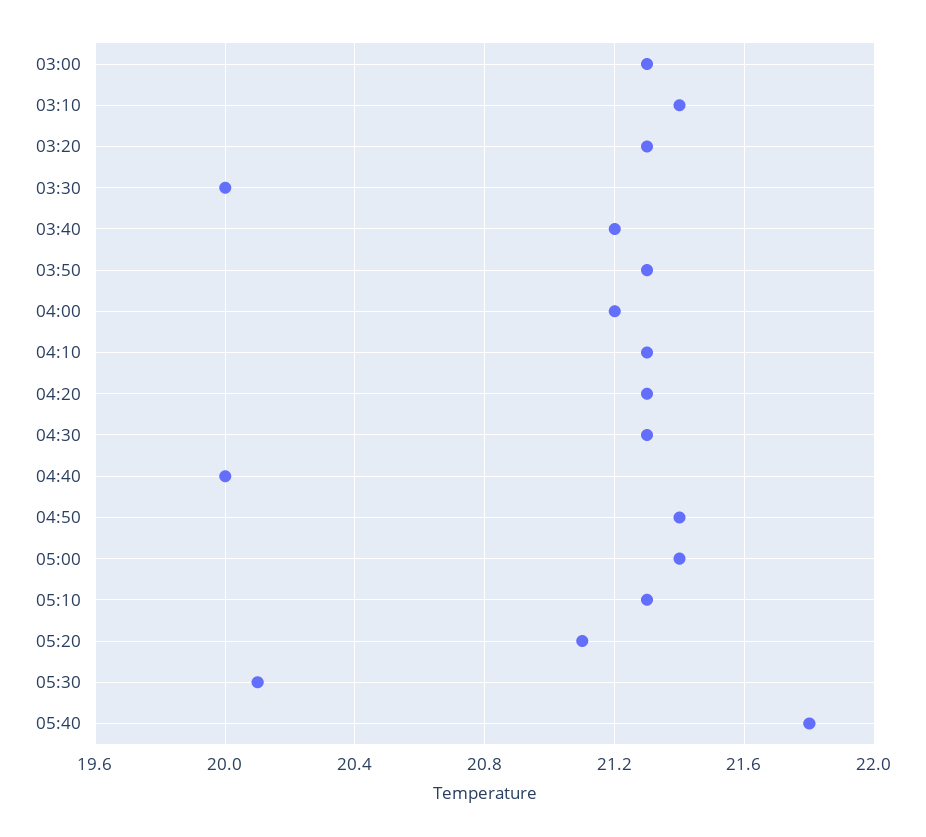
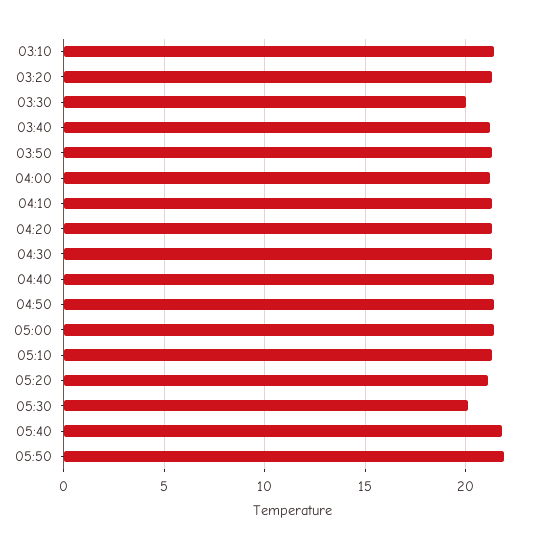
03:00: 21.3 -> none
04:40: 20 -> 21.5
05:50: none -> 22

